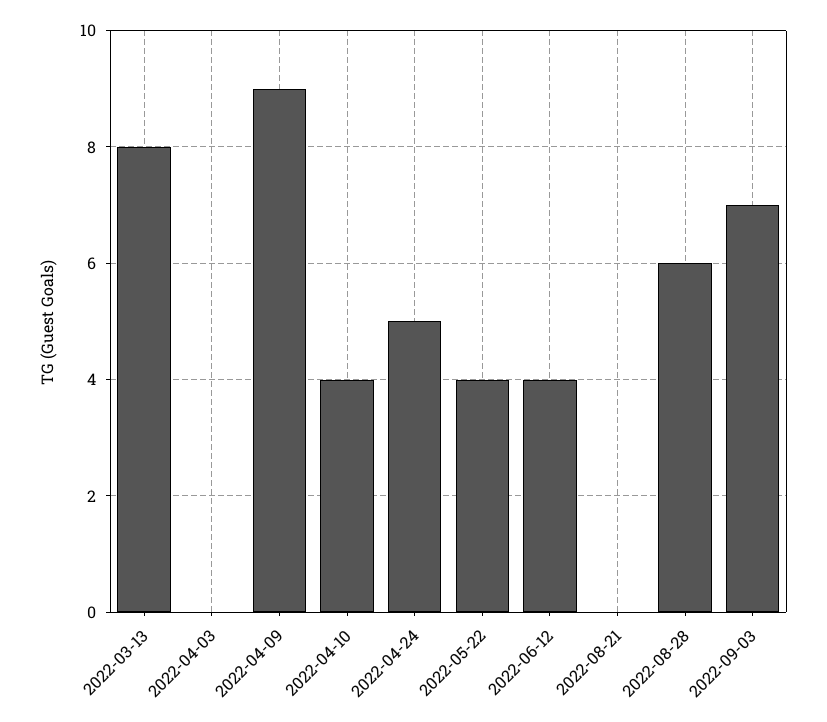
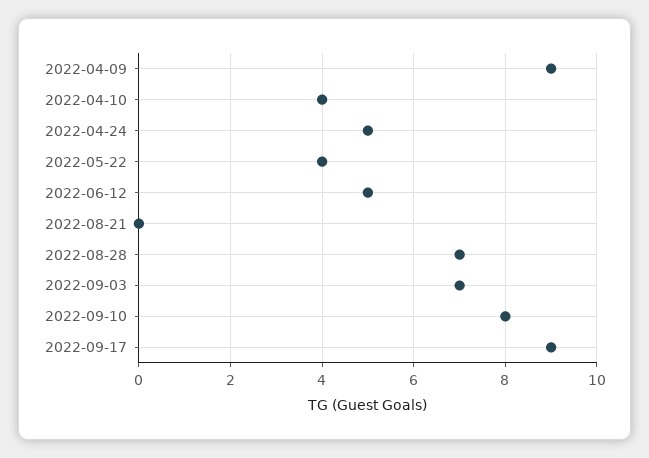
2022-03-13: 8 -> none
2022-04-03: 0 -> none
2022-06-12: 4 -> 5
2022-08-28: 6 -> 7
2022-09-10: none -> 8
2022-09-17: none -> 9

